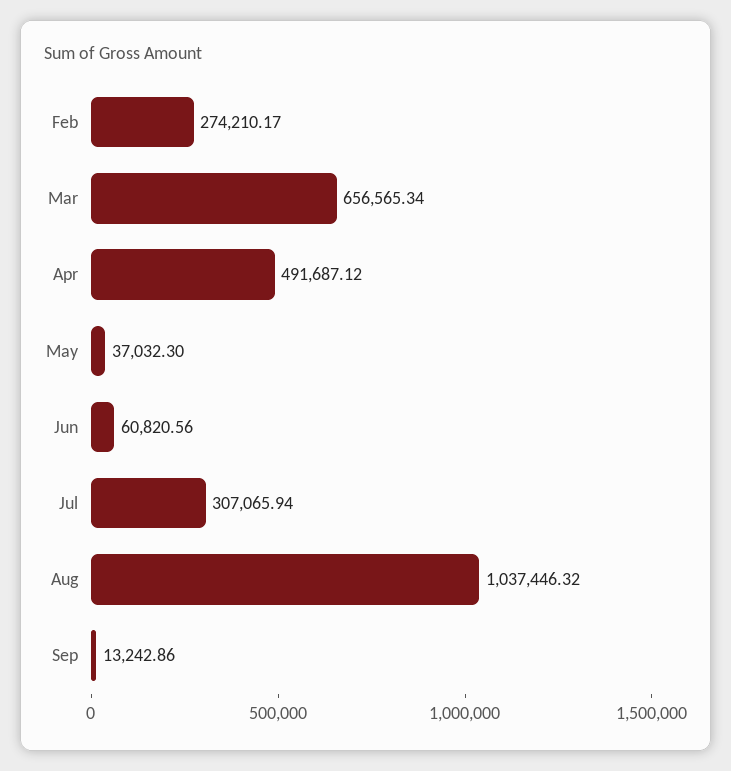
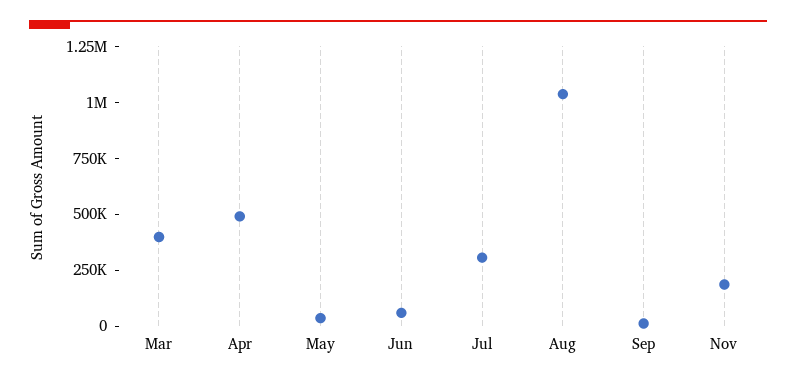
Feb: 274210.17 -> none
Mar: 656565.34 -> 400000
Nov: none -> 200000

